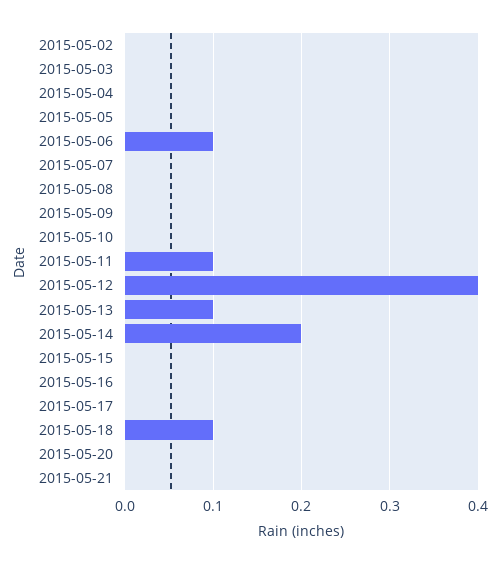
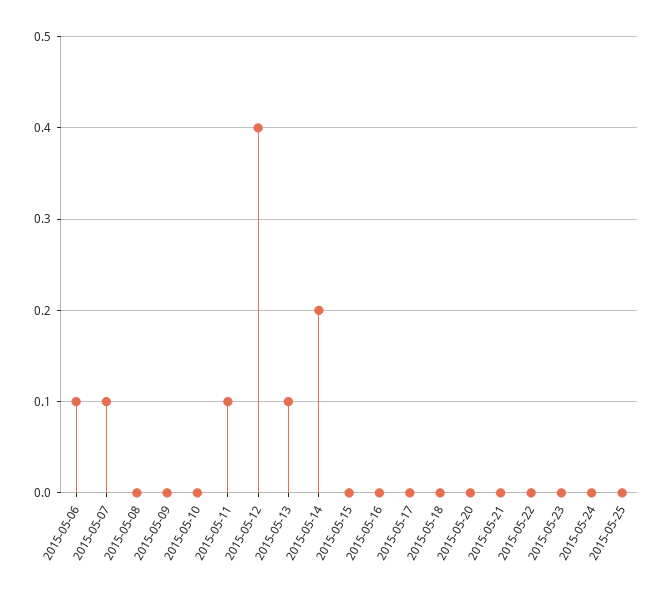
2015-05-02: 0 -> none
2015-05-03: 0 -> none
2015-05-04: 0 -> none
2015-05-05: 0 -> none
2015-05-07: 0 -> 0.1
2015-05-18: 0.1 -> 0
2015-05-22: none -> 0
2015-05-23: none -> 0
2015-05-24: none -> 0
2015-05-25: none -> 0

